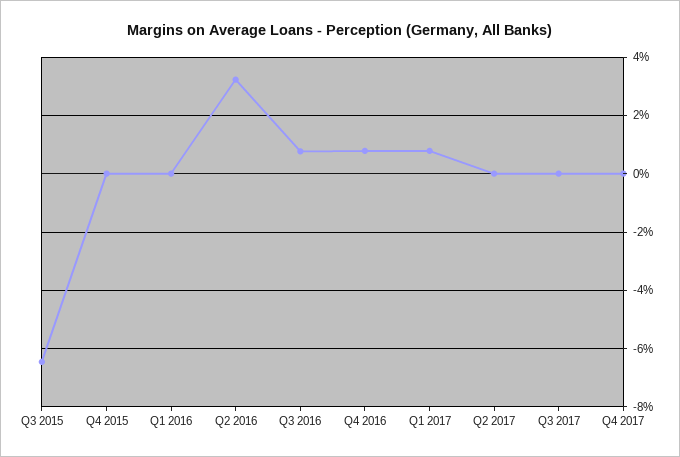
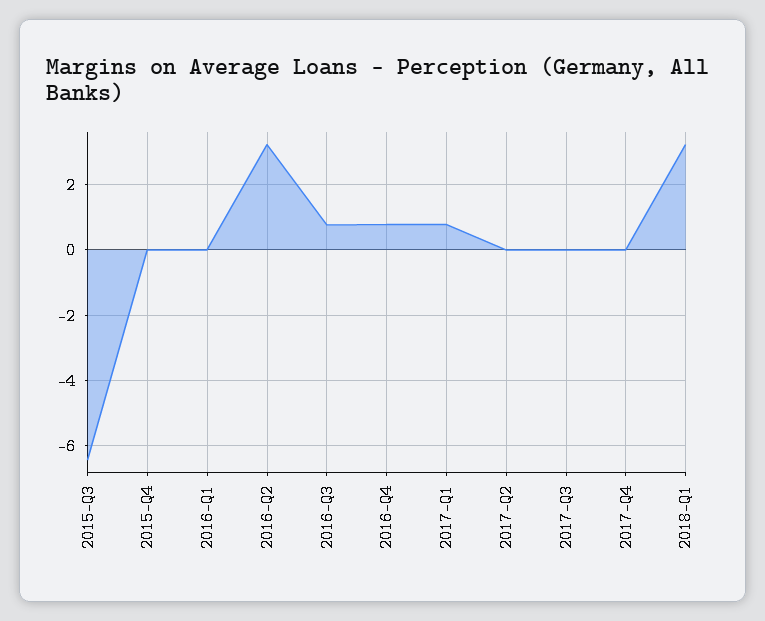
2018-Q1: none -> 3.2

